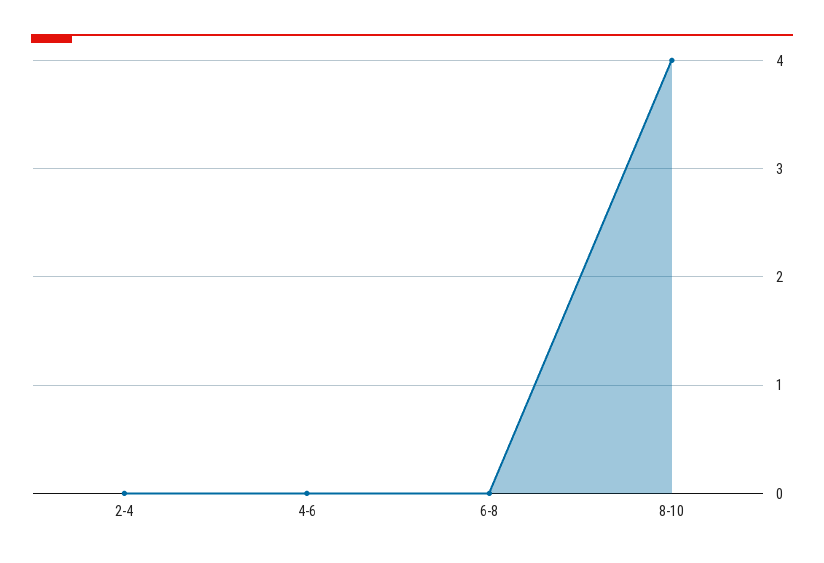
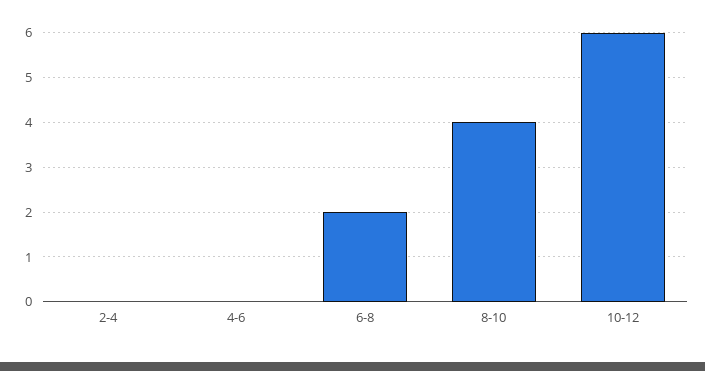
6-8: 0 -> 2
10-12: none -> 6

